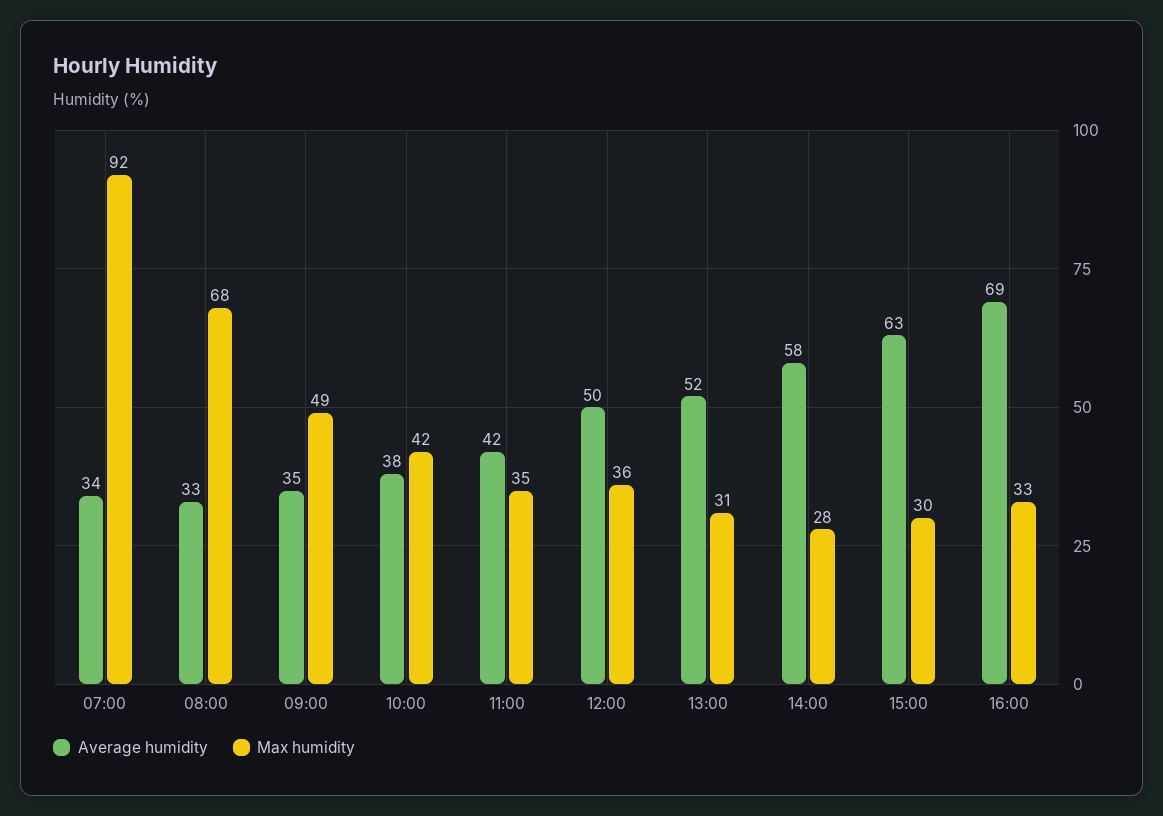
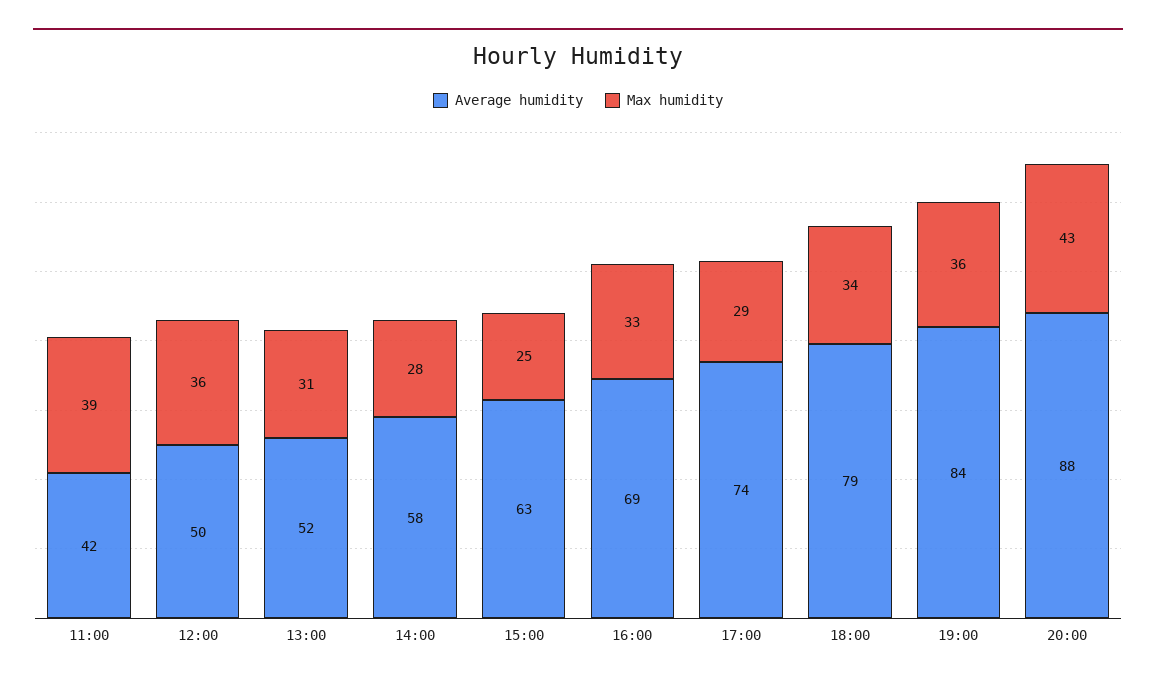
Average humidity, 07:00: 34 -> none
Max humidity, 07:00: 92 -> none
Average humidity, 08:00: 33 -> none
Max humidity, 08:00: 68 -> none
Average humidity, 09:00: 35 -> none
Max humidity, 09:00: 49 -> none
Average humidity, 10:00: 38 -> none
Max humidity, 10:00: 42 -> none
Max humidity, 11:00: 35 -> 39
Max humidity, 15:00: 30 -> 25
Average humidity, 17:00: none -> 74
Max humidity, 17:00: none -> 29
Average humidity, 18:00: none -> 79
Max humidity, 18:00: none -> 34
Average humidity, 19:00: none -> 84
Max humidity, 19:00: none -> 36
Average humidity, 20:00: none -> 88
Max humidity, 20:00: none -> 43

